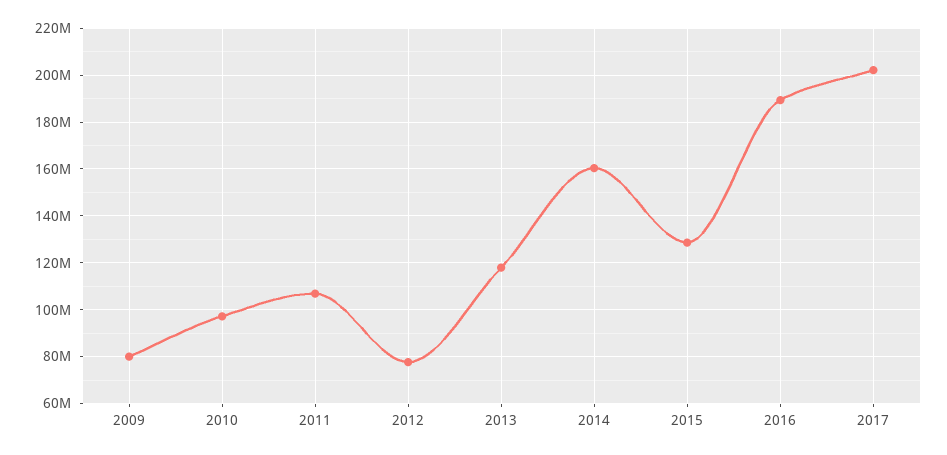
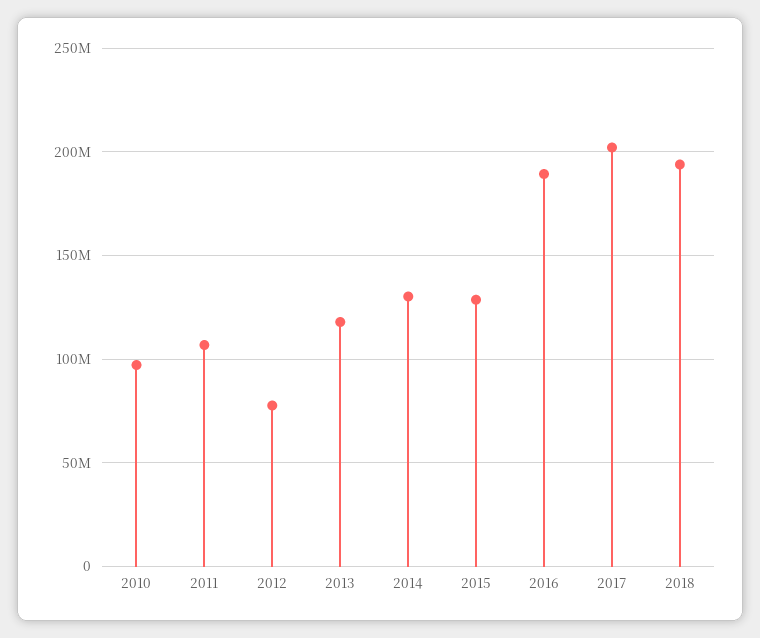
2009: 80000000 -> none
2014: 160000000 -> 130000000
2018: none -> 195000000

